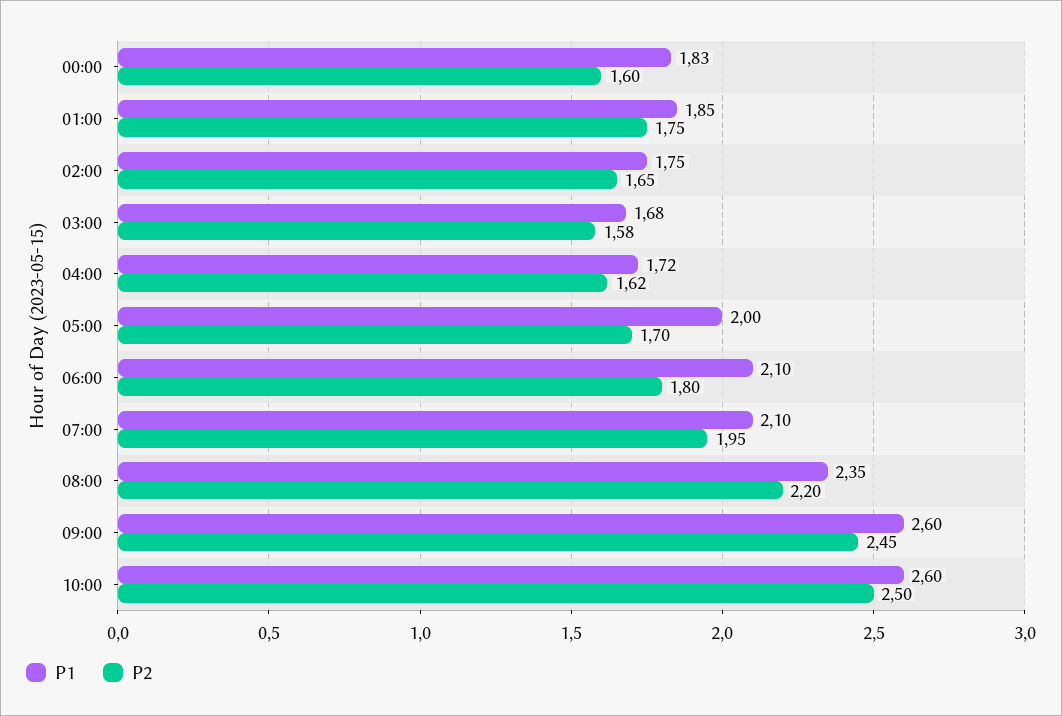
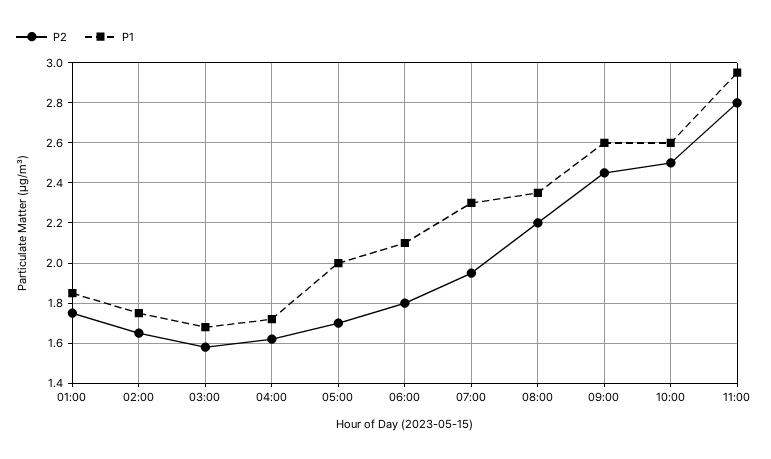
P1, 00:00: 1.83 -> none
P2, 00:00: 1.6 -> none
P1, 07:00: 2.1 -> 2.3
P2, 11:00: none -> 2.8
P1, 11:00: none -> 2.95

